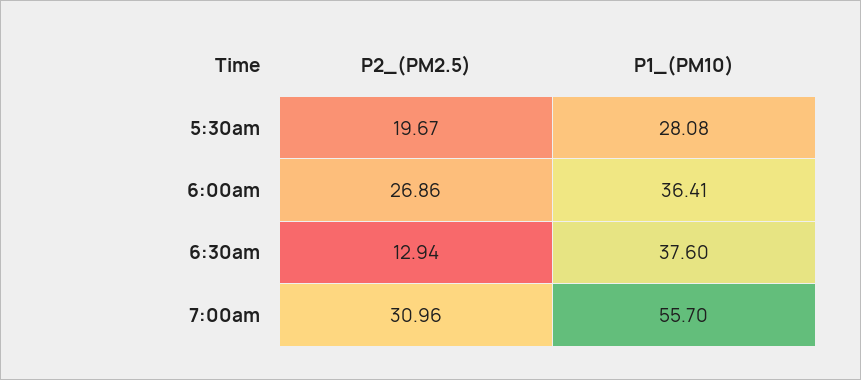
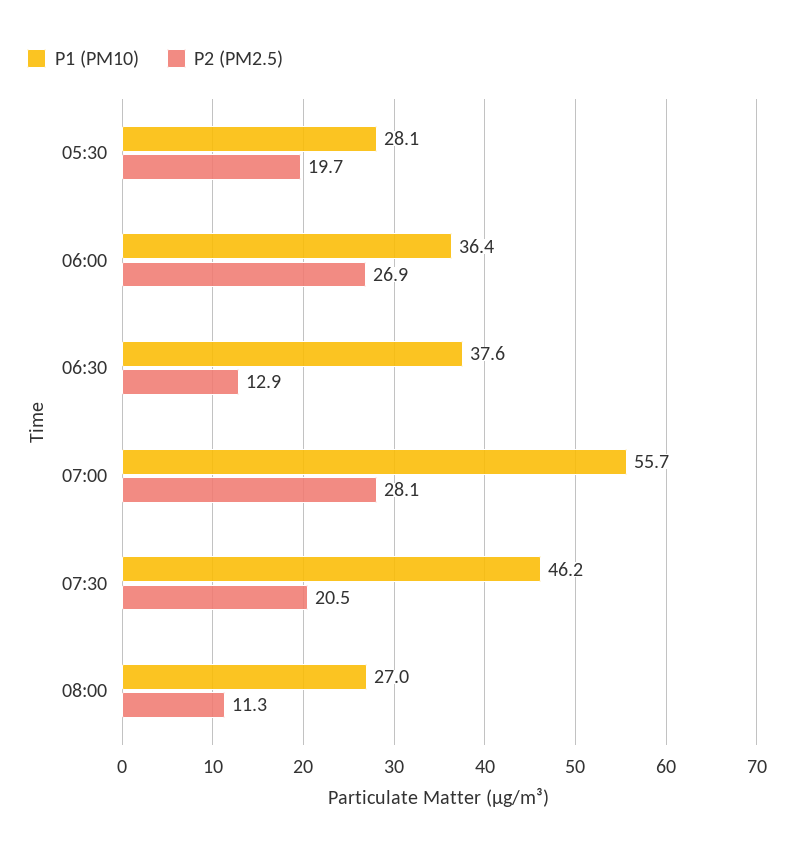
P2_(PM2.5), 7:00am: 30.96 -> 28.1
P1_(PM10), 07:30: none -> 46.2
P2_(PM2.5), 07:30: none -> 20.5
P1_(PM10), 08:00: none -> 27
P2_(PM2.5), 08:00: none -> 11.3

